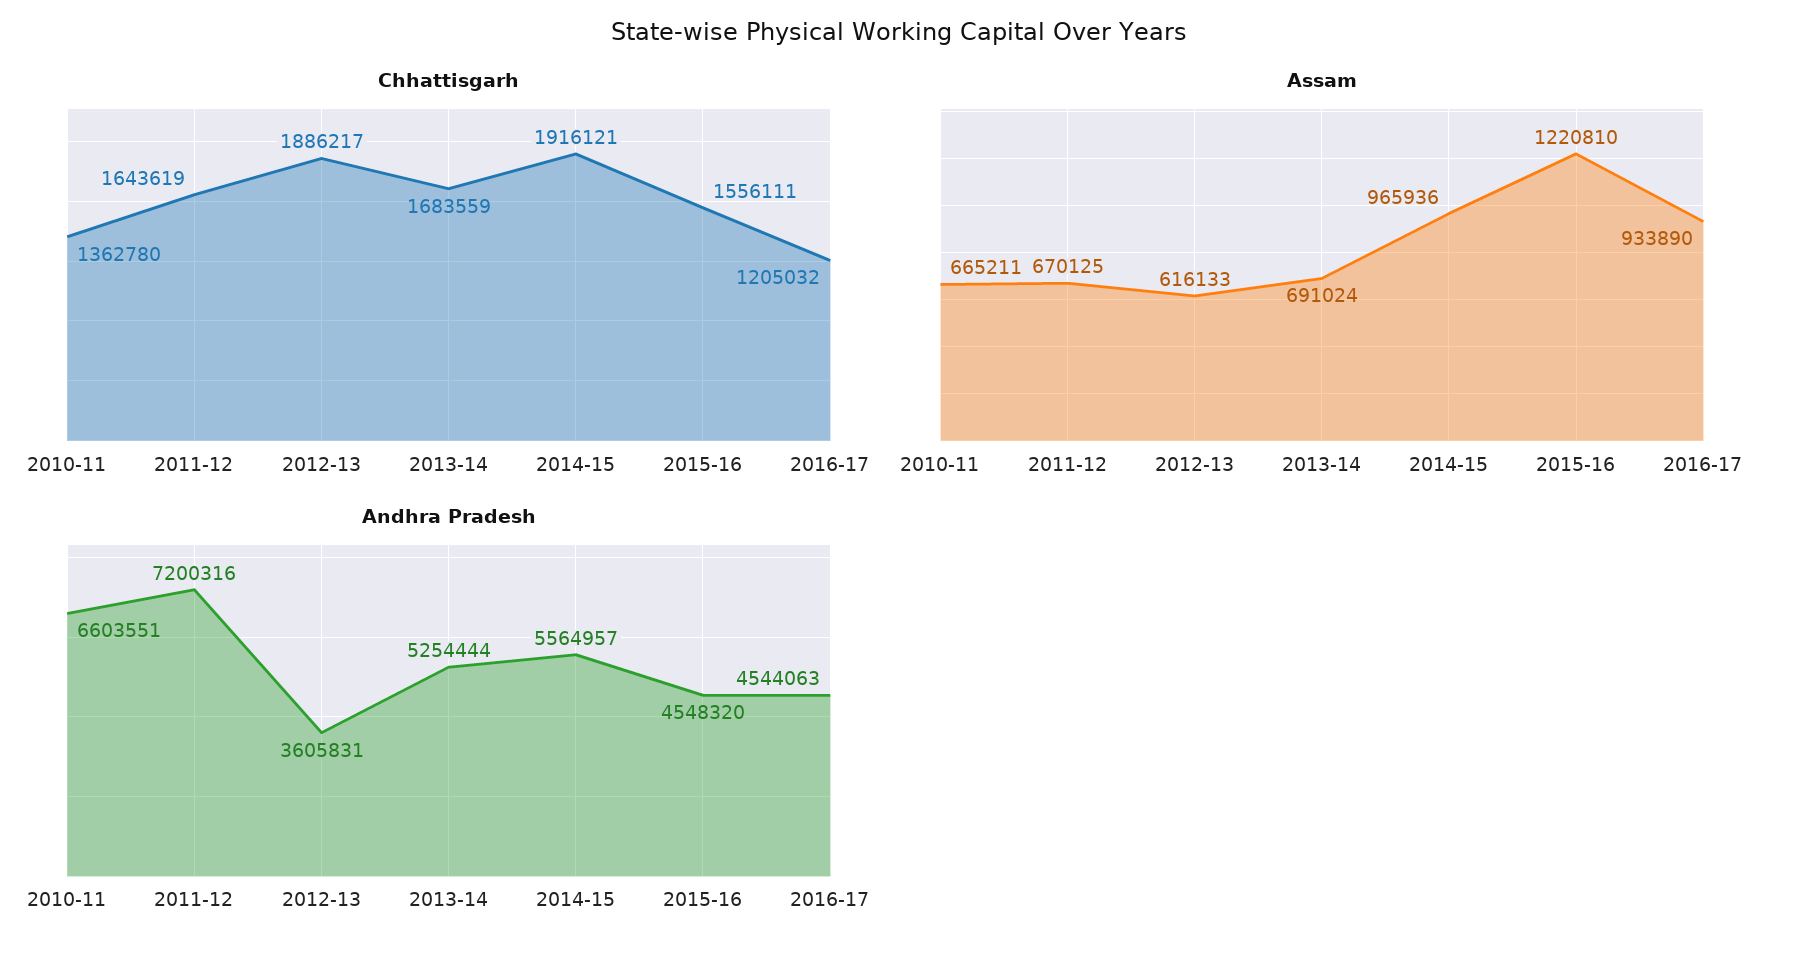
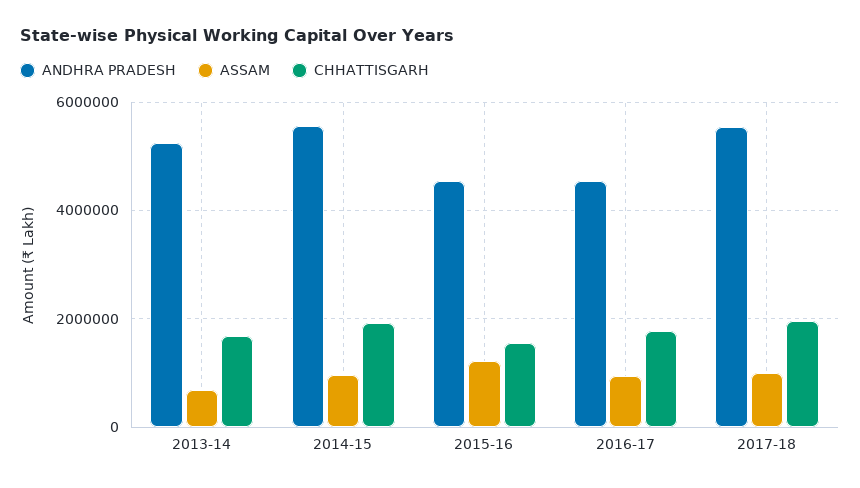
Chhattisgarh, 2010-11: 1362780 -> none
Chhattisgarh, 2011-12: 1643619 -> none
Chhattisgarh, 2012-13: 1886217 -> none
Chhattisgarh, 2016-17: 1205032 -> 1800000
Assam, 2010-11: 665211 -> none
Assam, 2011-12: 670125 -> none
Assam, 2012-13: 616133 -> none
Andhra Pradesh, 2010-11: 6603551 -> none
Andhra Pradesh, 2011-12: 7200316 -> none
Andhra Pradesh, 2012-13: 3605831 -> none
Andhra Pradesh, 2017-18: none -> 5600000
Assam, 2017-18: none -> 1000000
Chhattisgarh, 2017-18: none -> 2000000

